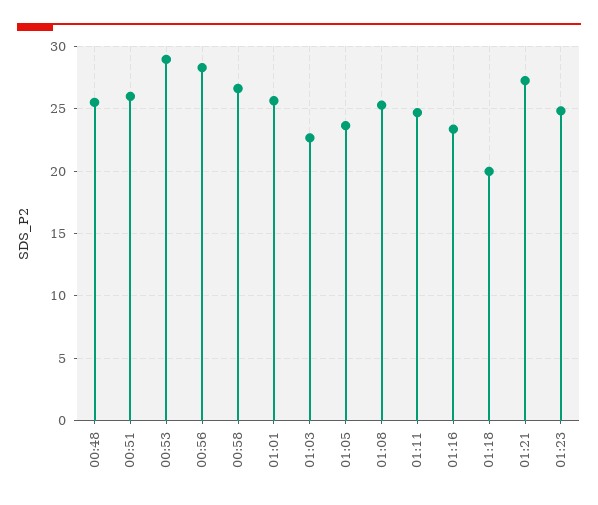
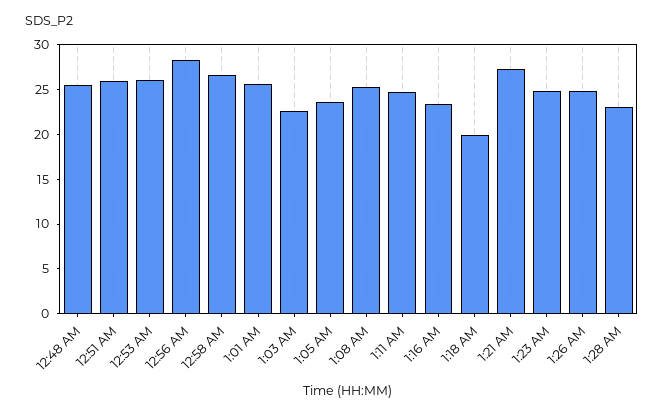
00:53: 29 -> 26
1:26 AM: none -> 25
1:28 AM: none -> 23

